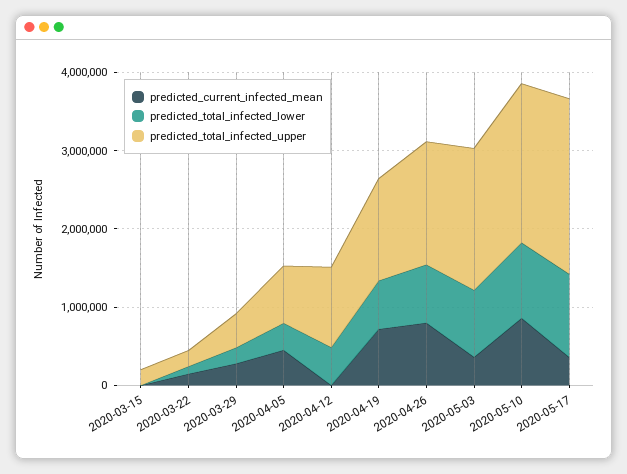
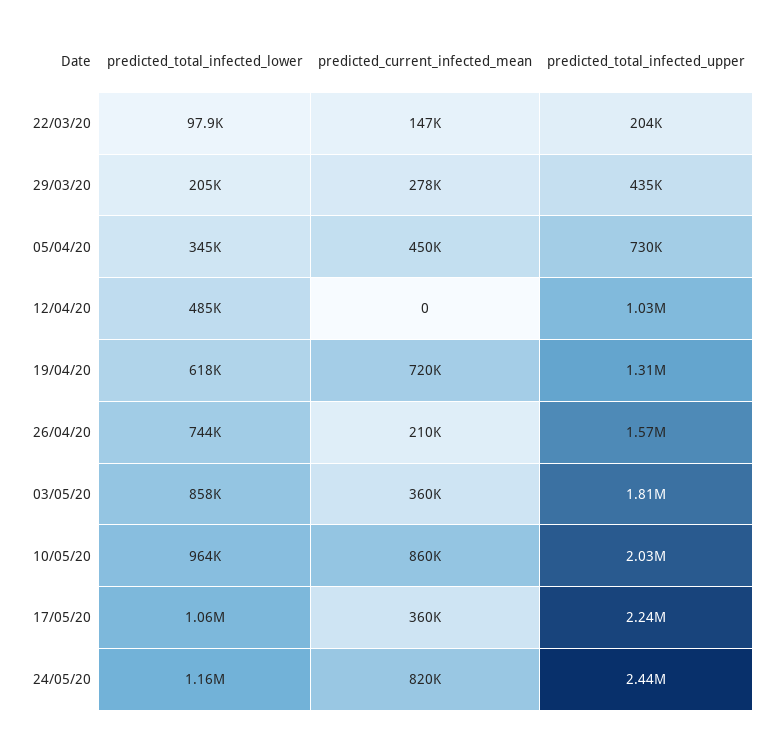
predicted_current_infected_mean, 2020-03-15: 0 -> none
predicted_total_infected_lower, 2020-03-15: 0 -> none
predicted_total_infected_upper, 2020-03-15: 200000 -> none
predicted_current_infected_mean, 2020-04-26: 800000 -> 210000
predicted_total_infected_lower, 24/05/20: none -> 1160000
predicted_current_infected_mean, 24/05/20: none -> 820000
predicted_total_infected_upper, 24/05/20: none -> 2440000

